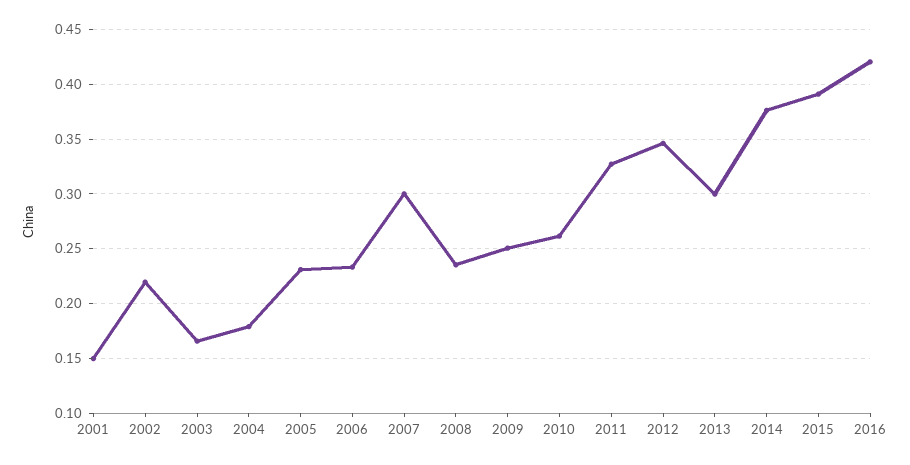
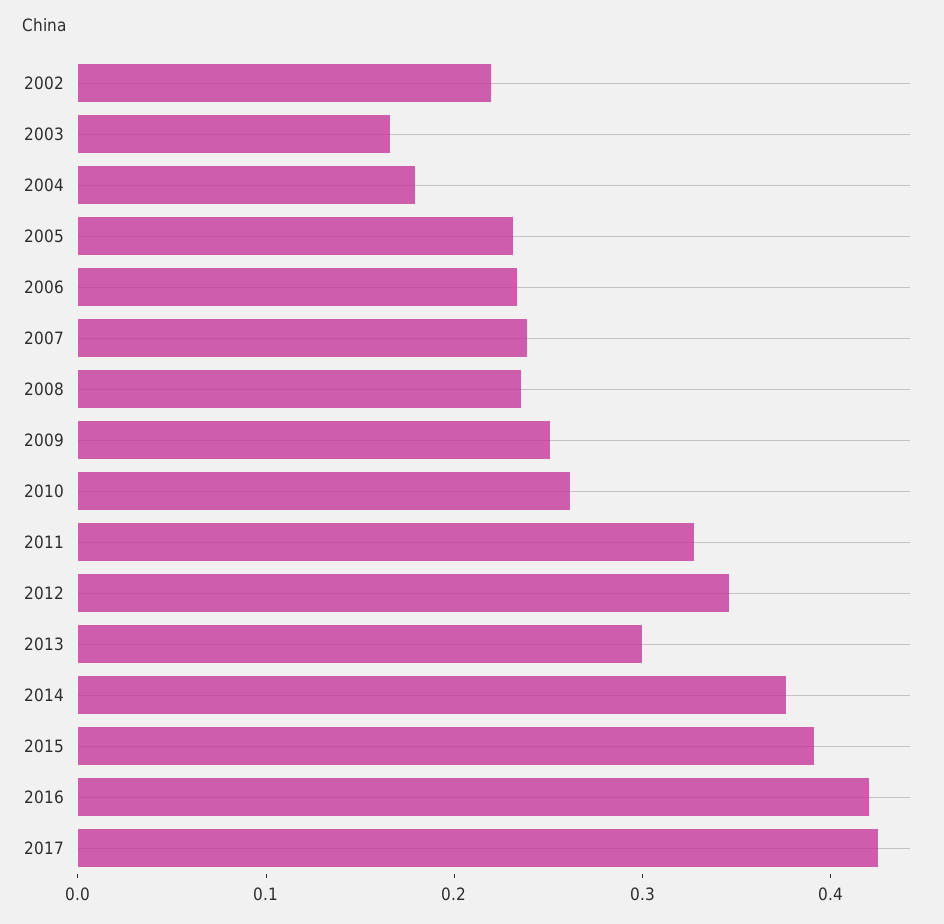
2001: 0.15 -> none
2007: 0.3 -> 0.24
2017: none -> 0.42

